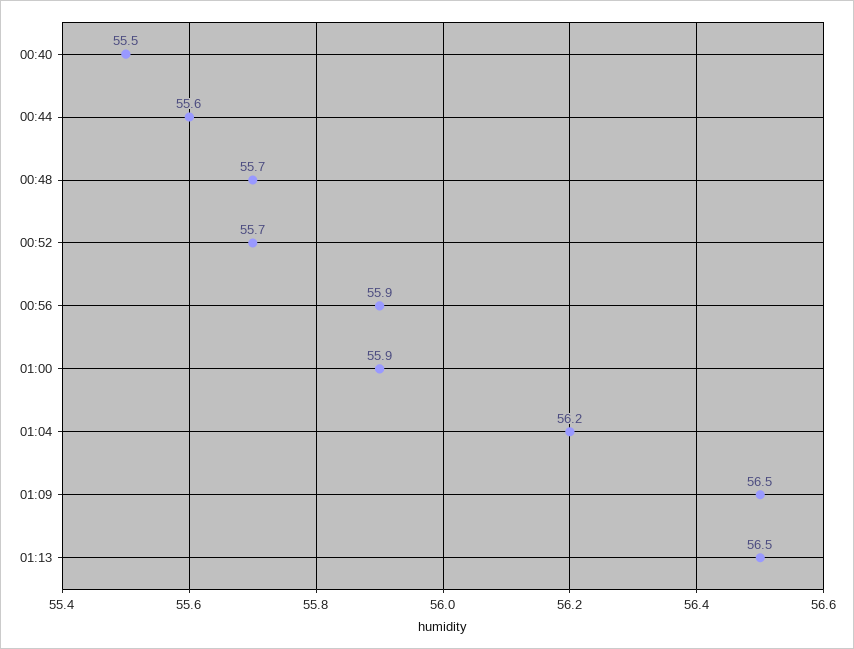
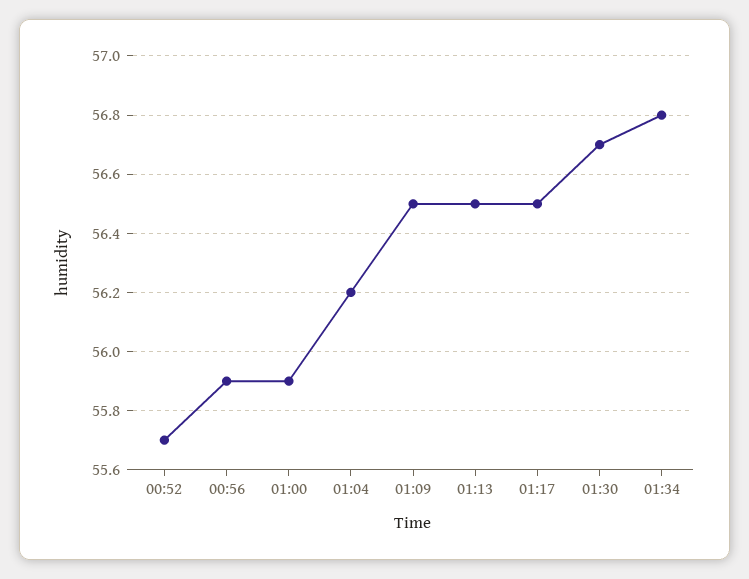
00:40: 55.5 -> none
00:44: 55.6 -> none
00:48: 55.7 -> none
01:17: none -> 56.5
01:30: none -> 56.7
01:34: none -> 56.8

